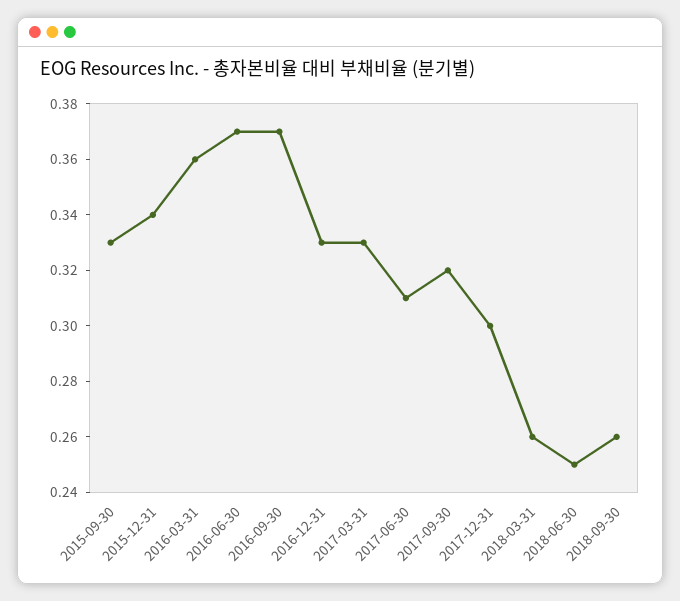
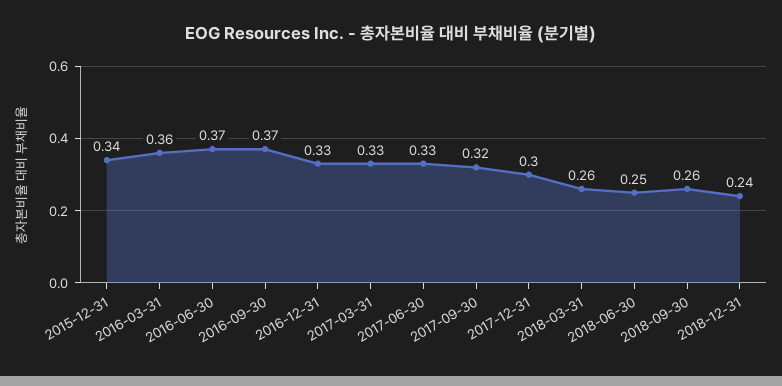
2015-09-30: 0.33 -> none
2017-06-30: 0.31 -> 0.33
2018-12-31: none -> 0.24

